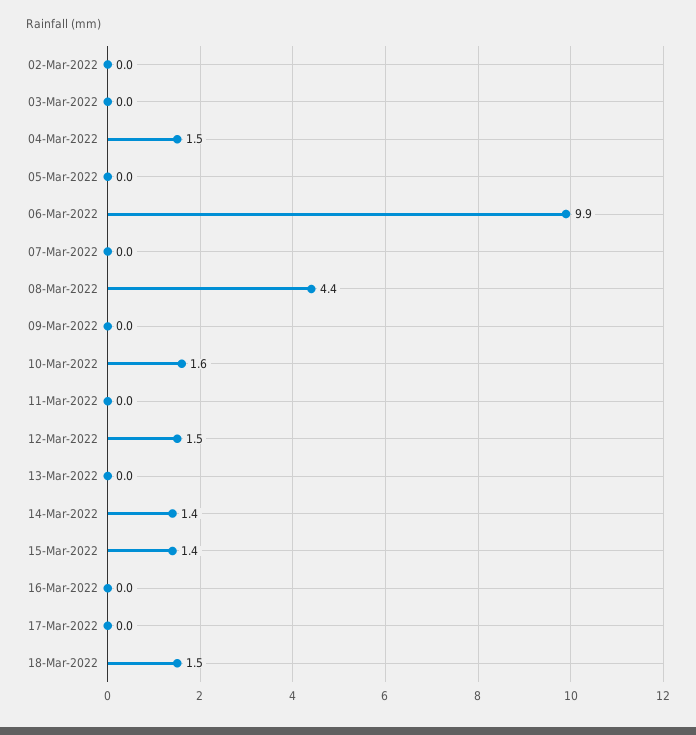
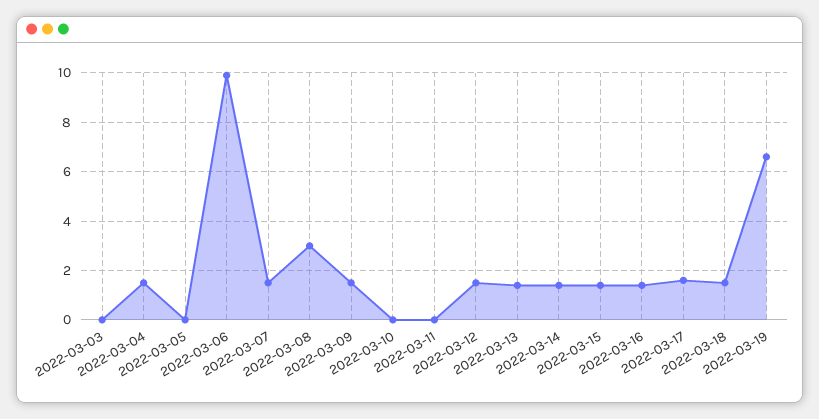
02-Mar-2022: 0 -> none
07-Mar-2022: 0 -> 1.5
08-Mar-2022: 4.4 -> 3
09-Mar-2022: 0 -> 1.5
10-Mar-2022: 1.6 -> 0
13-Mar-2022: 0 -> 1.5
16-Mar-2022: 0 -> 1.5
17-Mar-2022: 0 -> 1.5
2022-03-19: none -> 6.5

